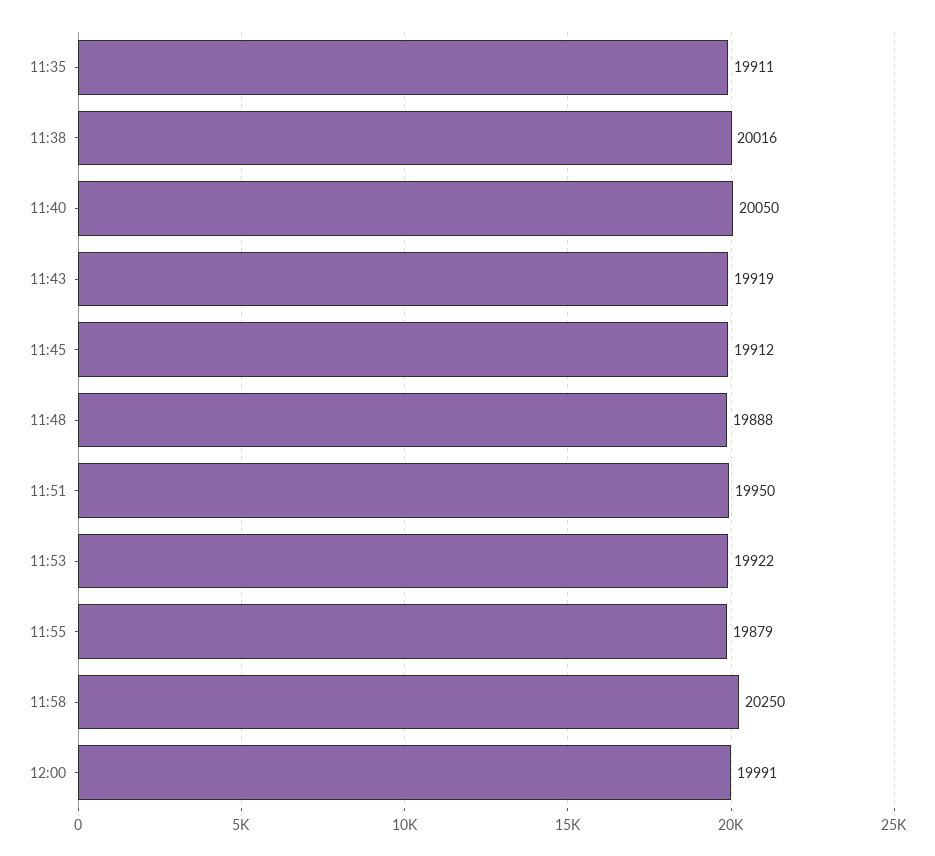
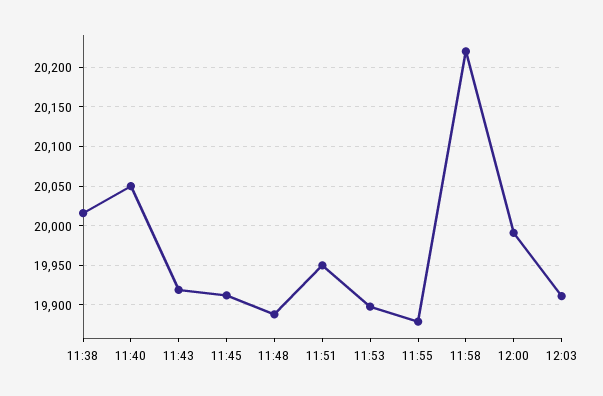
11:35: 19911 -> none
11:53: 19922 -> 19900
11:58: 20250 -> 20220
12:03: none -> 19910

